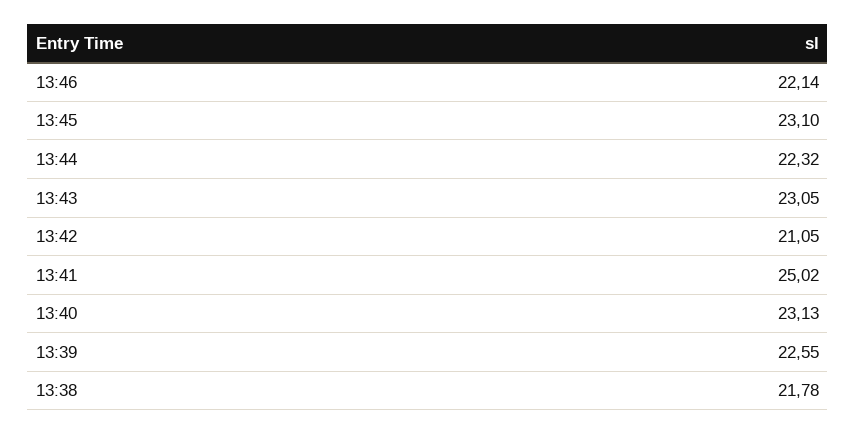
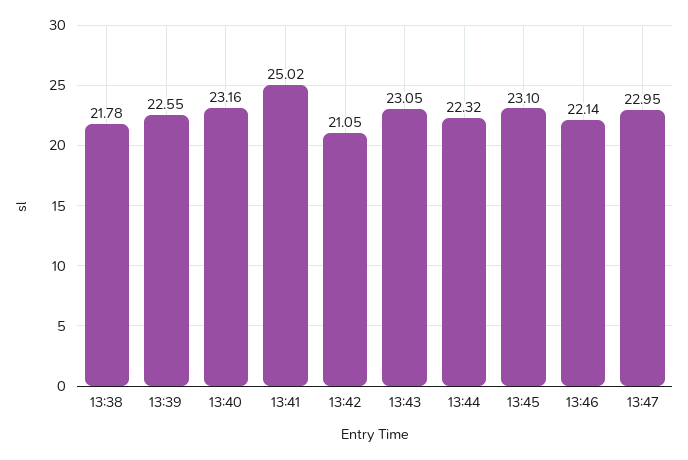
13:40: 23.13 -> 23.16
13:47: none -> 22.95

